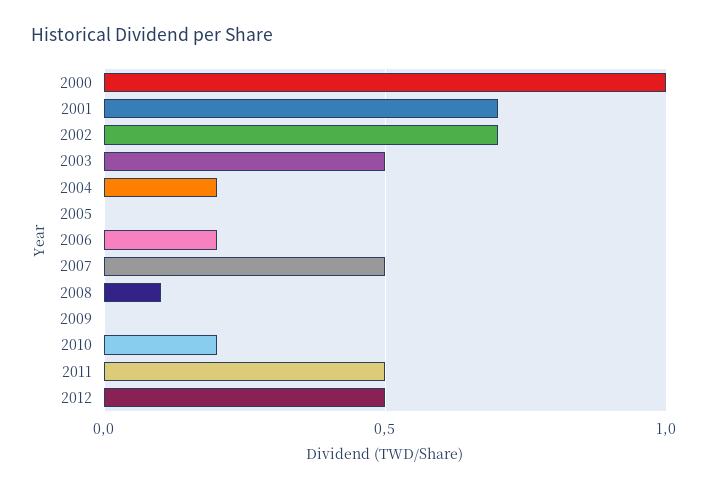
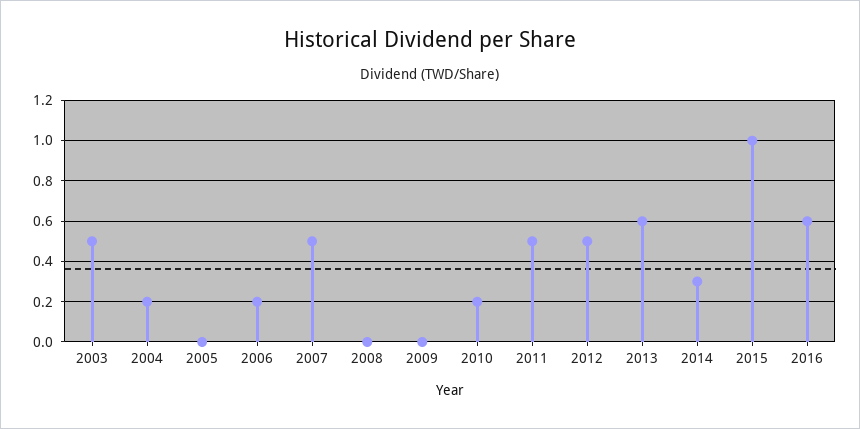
2000: 1 -> none
2001: 0.7 -> none
2002: 0.7 -> none
2008: 0.1 -> 0
2013: none -> 0.6
2014: none -> 0.3
2015: none -> 1
2016: none -> 0.6

